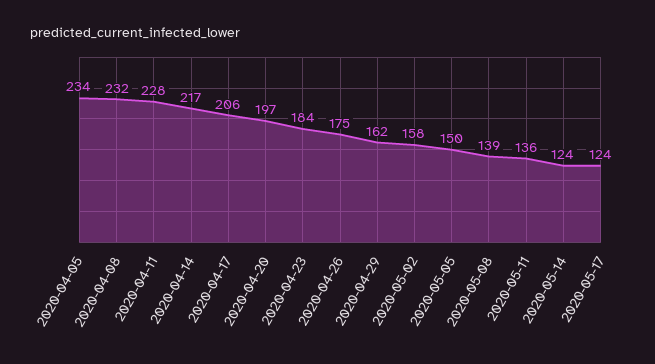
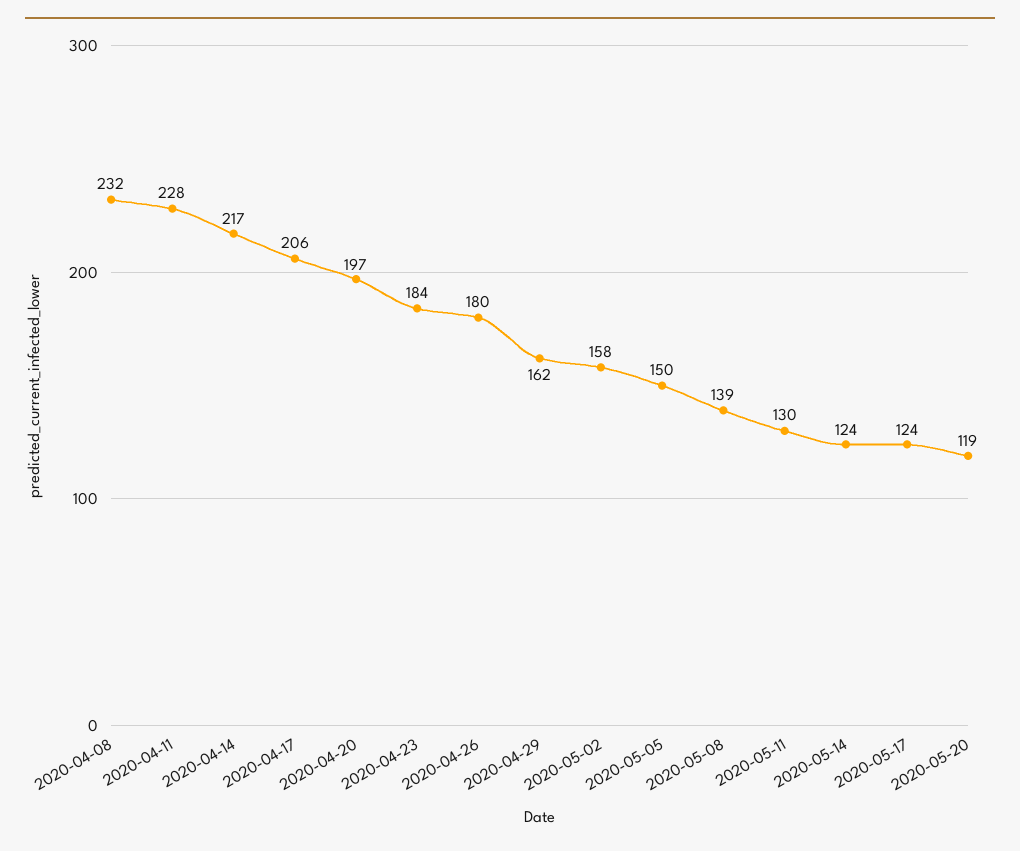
2020-04-05: 234 -> none
2020-04-26: 175 -> 180
2020-05-11: 136 -> 130
2020-05-20: none -> 119

